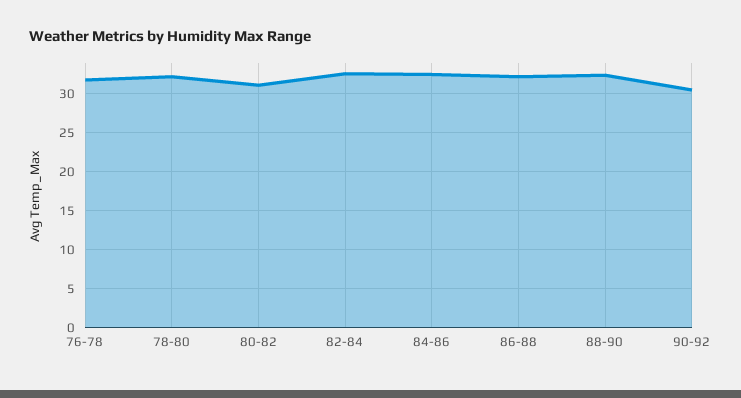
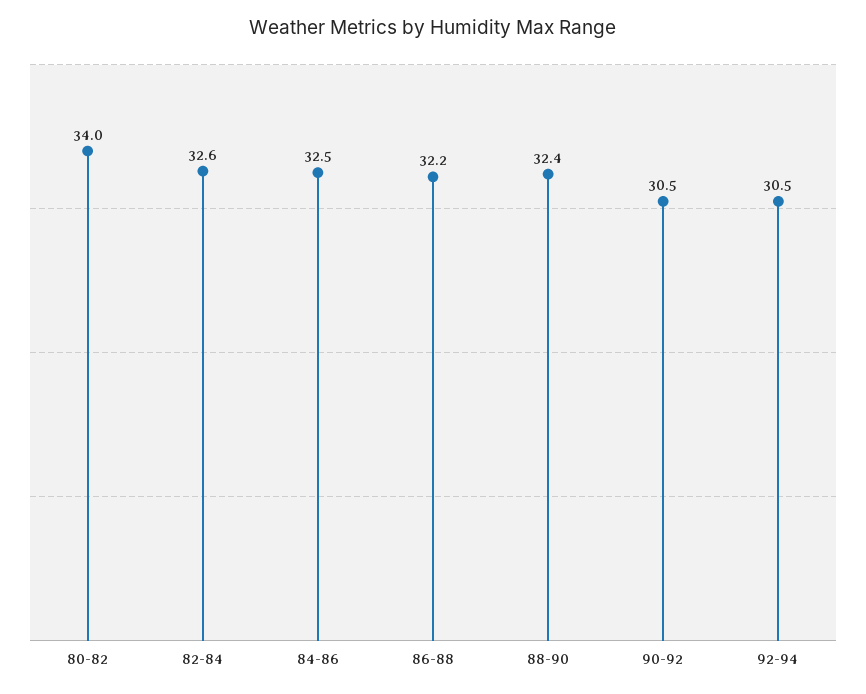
76-78: 32 -> none
78-80: 32 -> none
80-82: 31 -> 34
92-94: none -> 30.5

